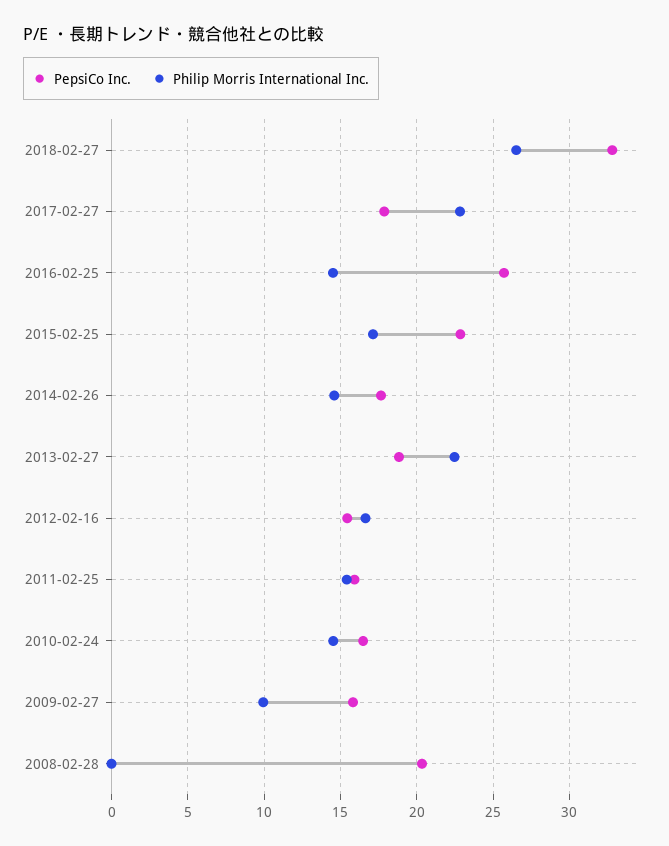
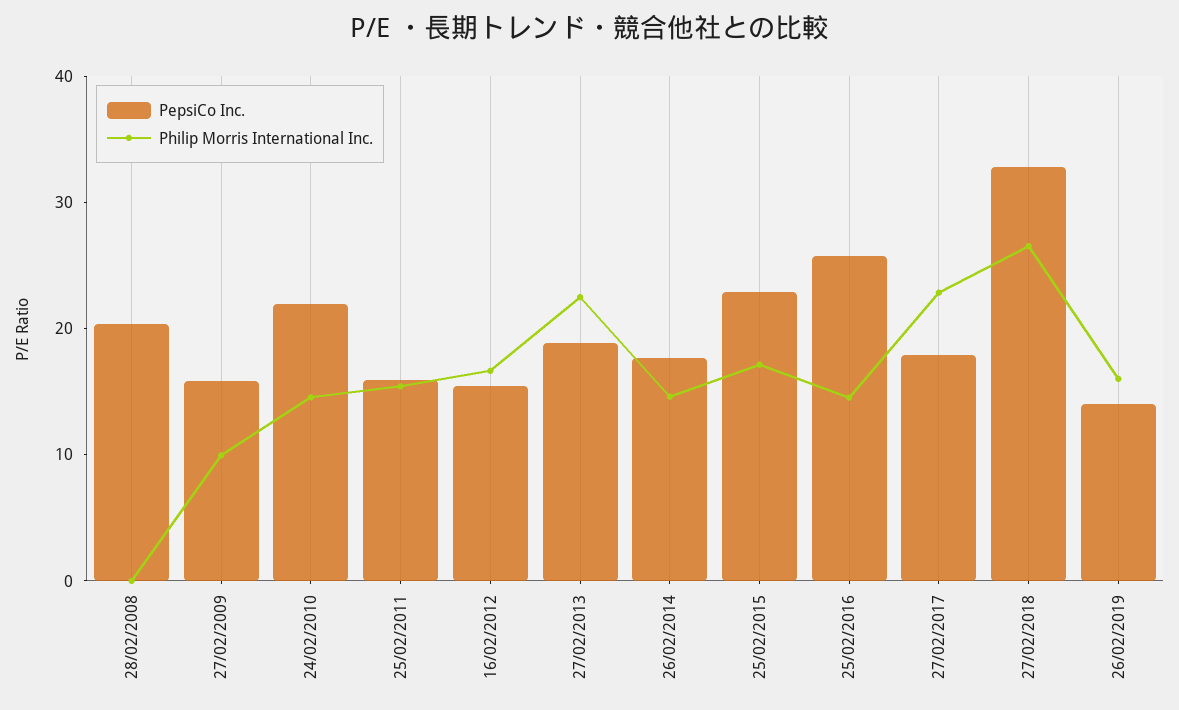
PepsiCo Inc., 2010-02-24: 16.5 -> 22
PepsiCo Inc., 26/02/2019: none -> 14
Philip Morris International Inc., 26/02/2019: none -> 16

